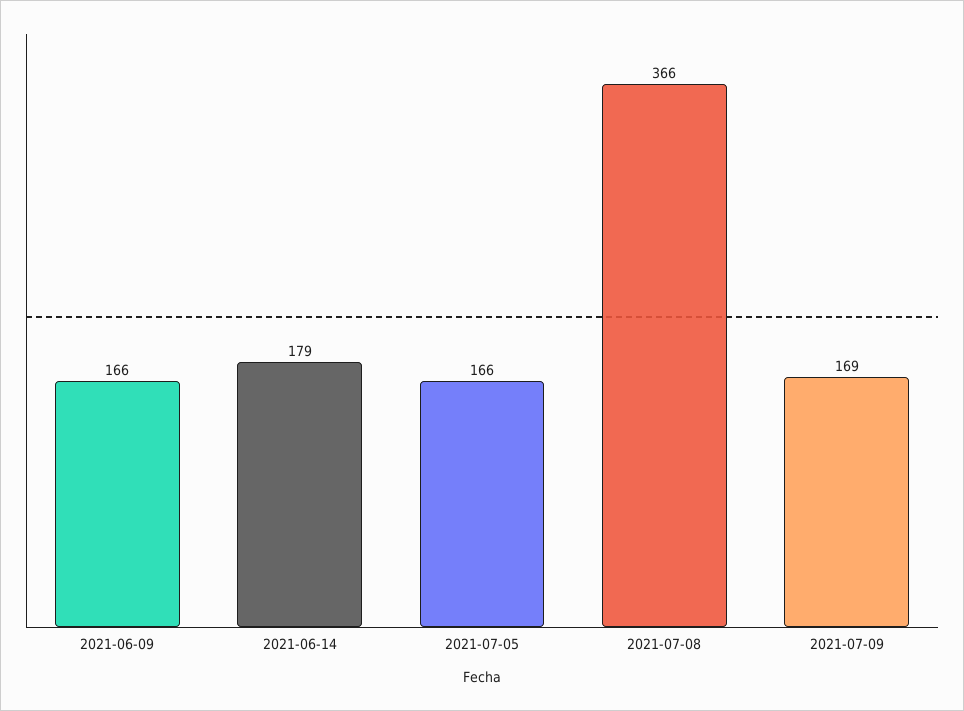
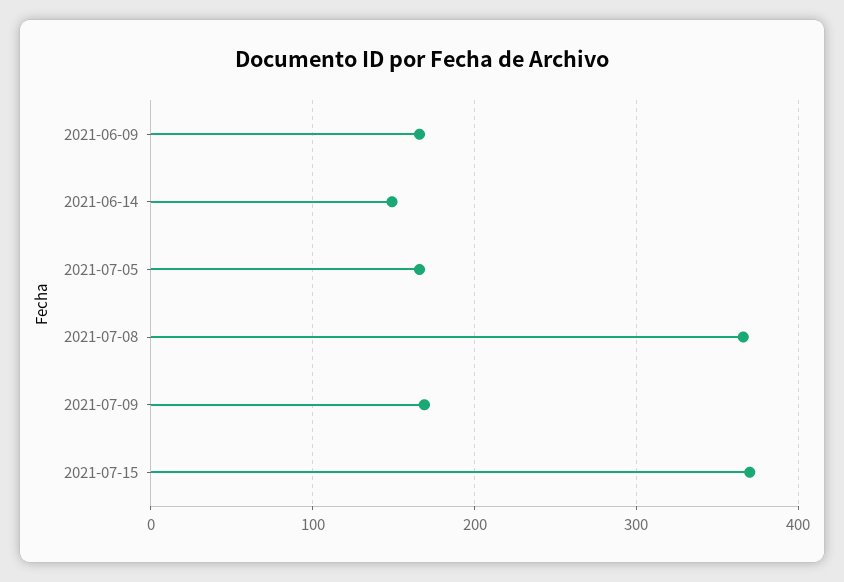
2021-06-14: 179 -> 150
2021-07-15: none -> 370

